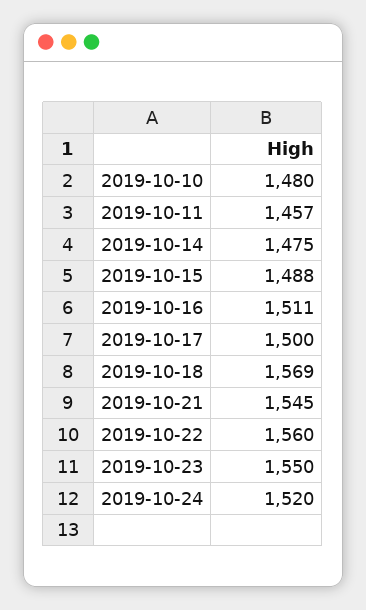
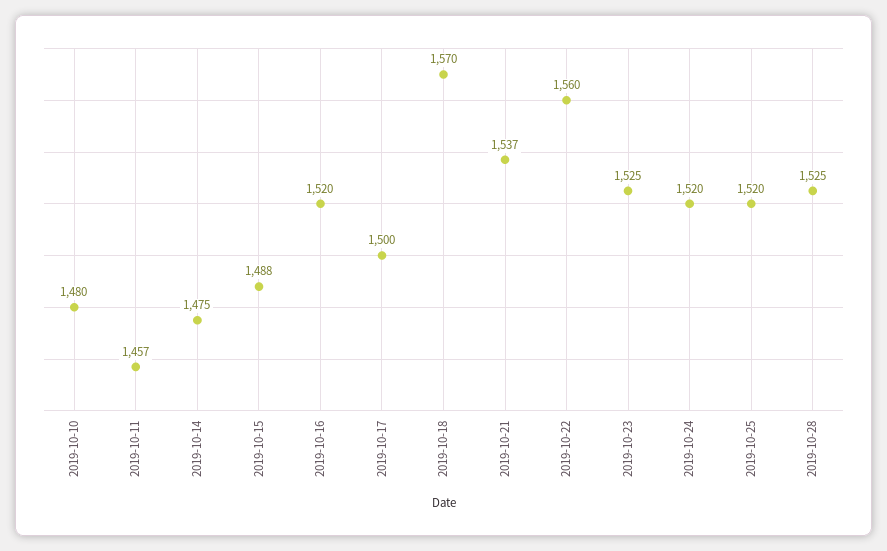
2019-10-16: 1511 -> 1520
2019-10-18: 1569 -> 1570
2019-10-21: 1545 -> 1537
2019-10-23: 1550 -> 1525
2019-10-25: none -> 1520
2019-10-28: none -> 1525

